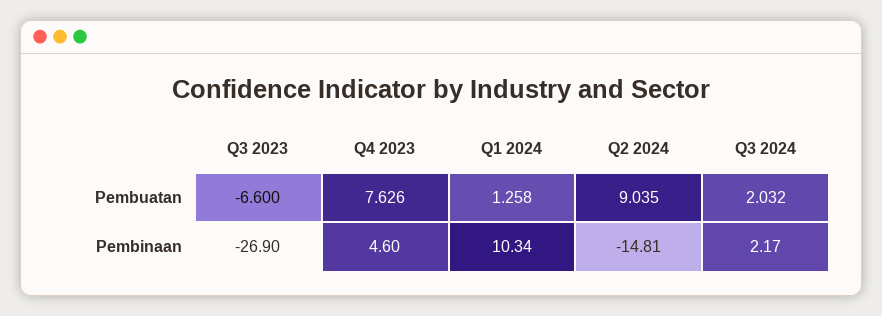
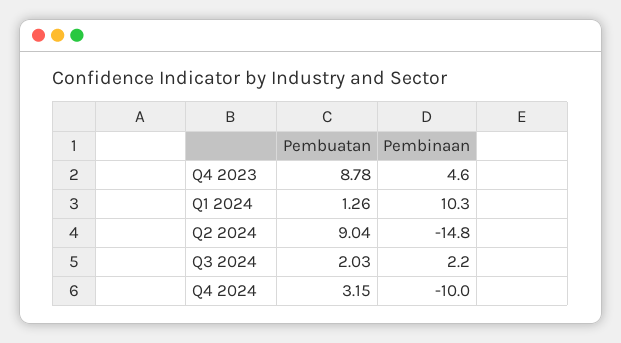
Q3 2023, Pembuatan: -6.6 -> none
Q4 2023, Pembuatan: 7.626 -> 8.78
Q3 2023, Pembinaan: -26.9 -> none
Q4 2024, Pembuatan: none -> 3.15
Q4 2024, Pembinaan: none -> -10

